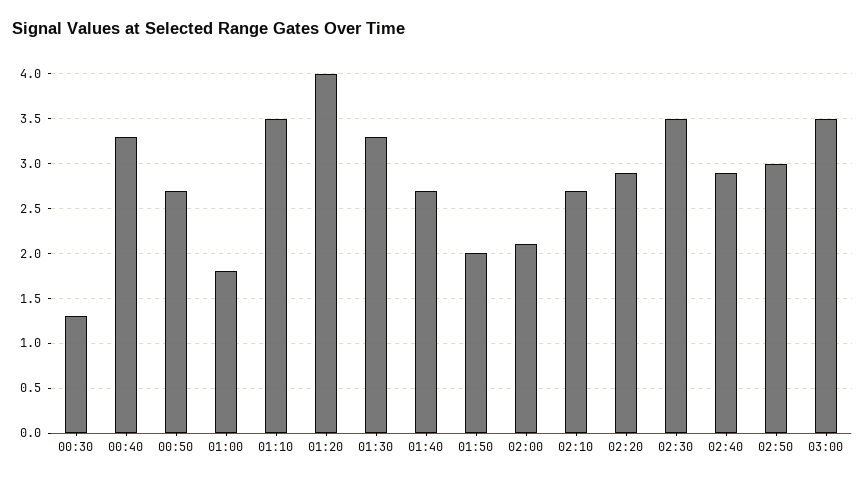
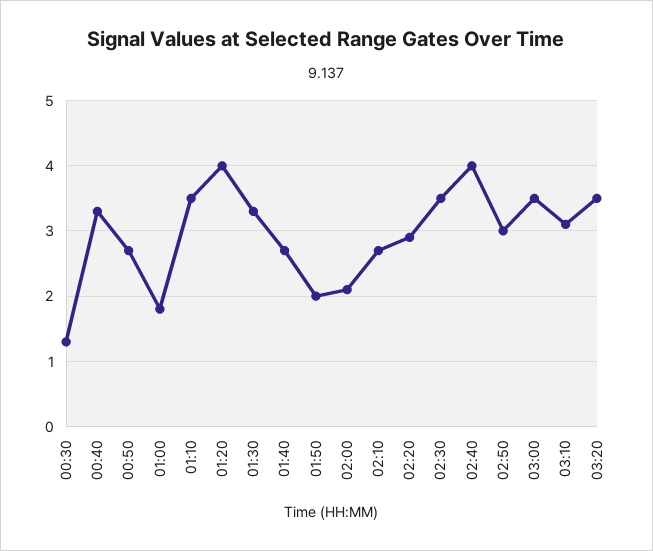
02:40: 2.9 -> 4
03:10: none -> 3.1
03:20: none -> 3.5

